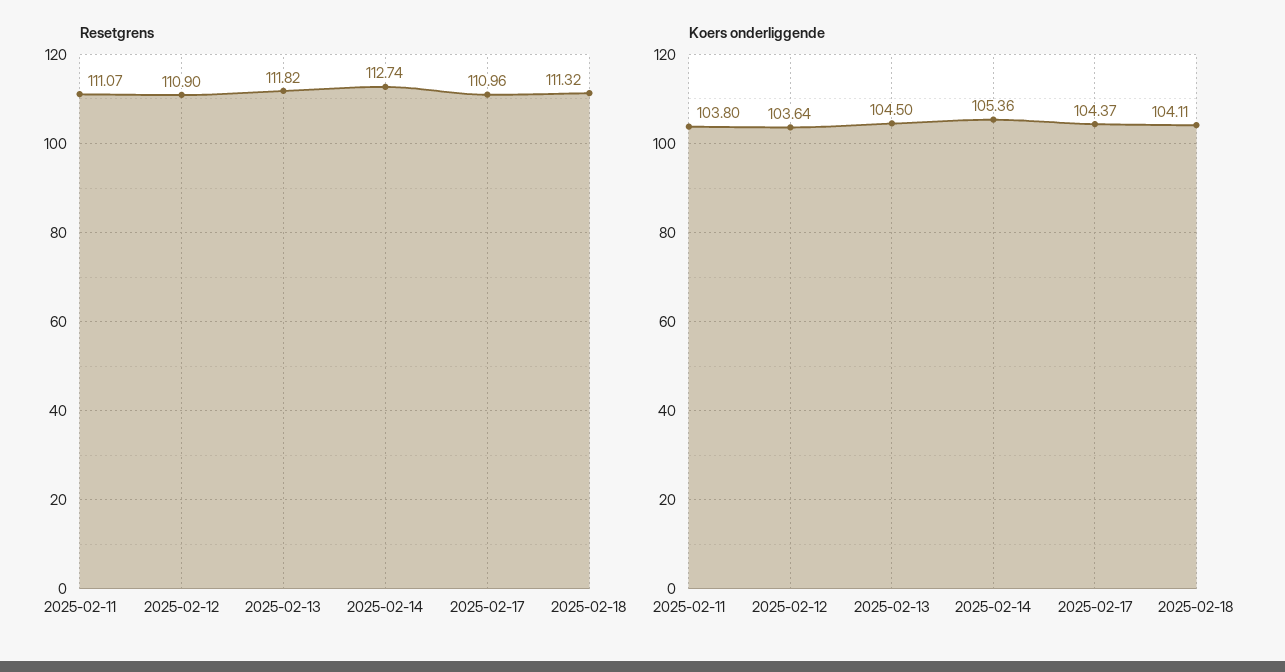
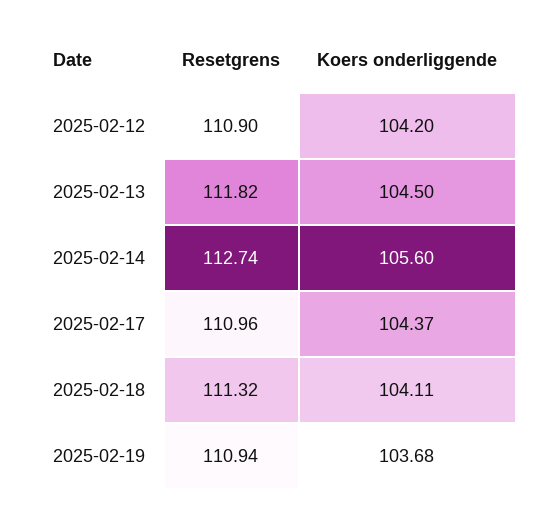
Resetgrens, 2025-02-11: 111.07 -> none
Koers onderliggende, 2025-02-11: 103.8 -> none
Koers onderliggende, 2025-02-12: 103.64 -> 104.2
Koers onderliggende, 2025-02-14: 105.36 -> 105.6
Resetgrens, 2025-02-19: none -> 110.94
Koers onderliggende, 2025-02-19: none -> 103.68

